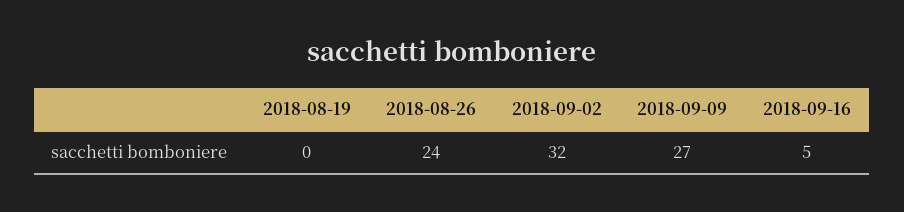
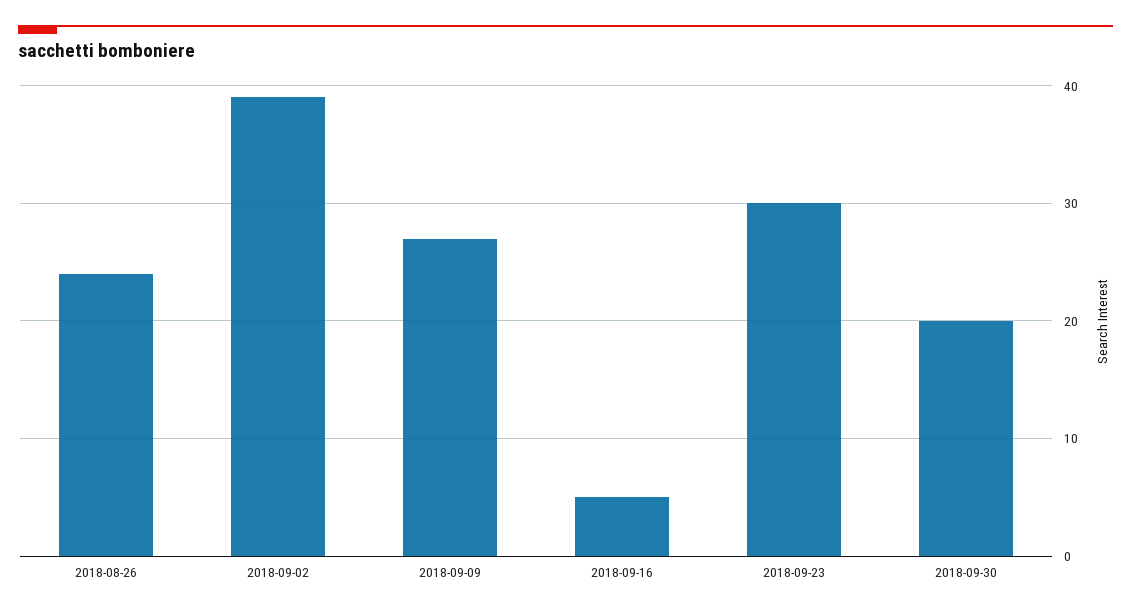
2018-08-19: 0 -> none
2018-09-02: 32 -> 39
2018-09-23: none -> 30
2018-09-30: none -> 20

